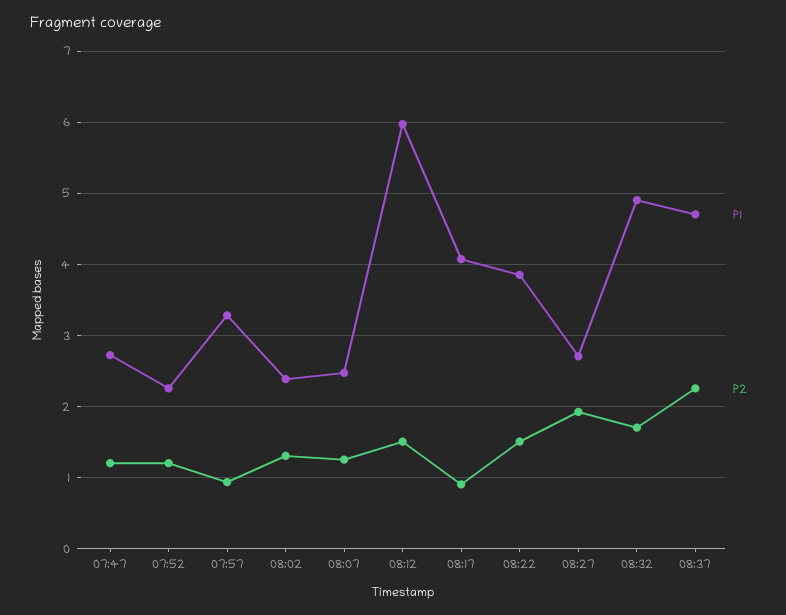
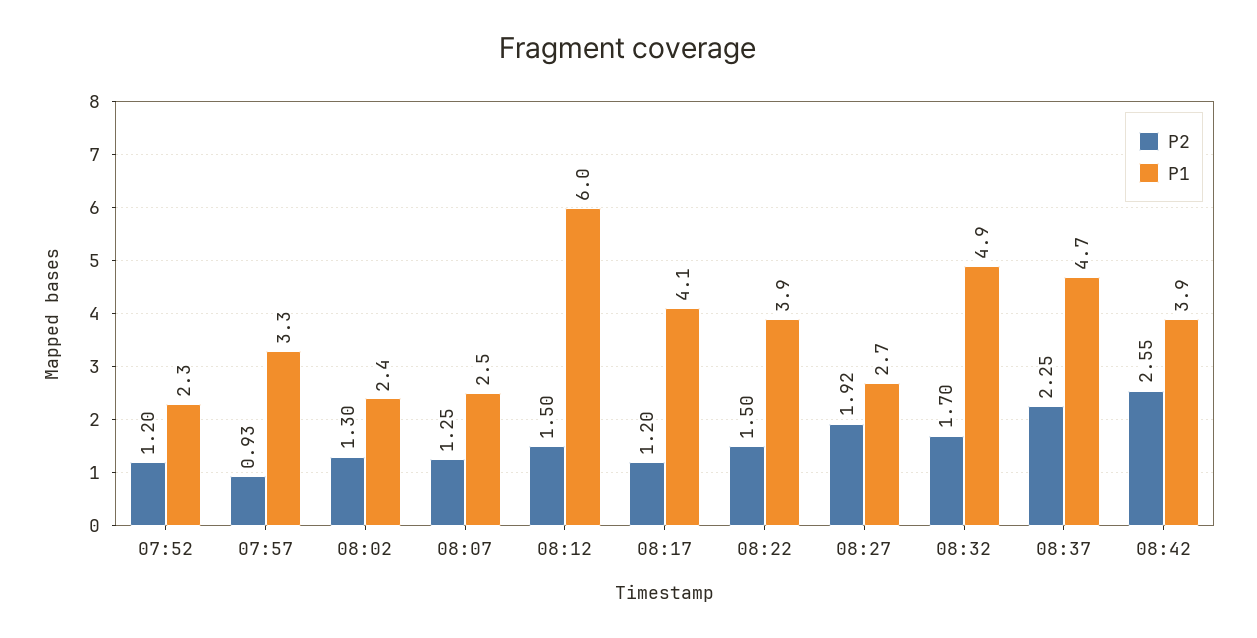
P1, 07:47: 2.7 -> none
P2, 07:47: 1.2 -> none
P2, 08:17: 0.9 -> 1.2
P2, 08:42: none -> 2.55
P1, 08:42: none -> 3.9

